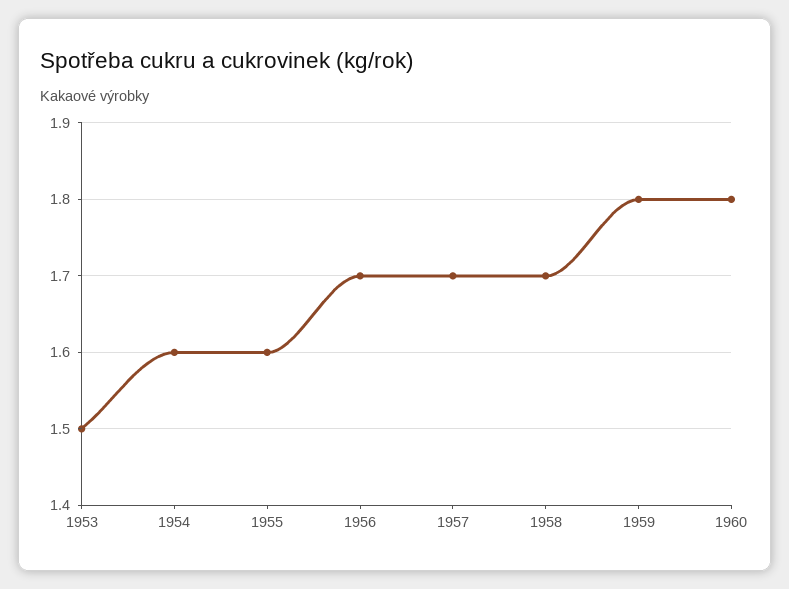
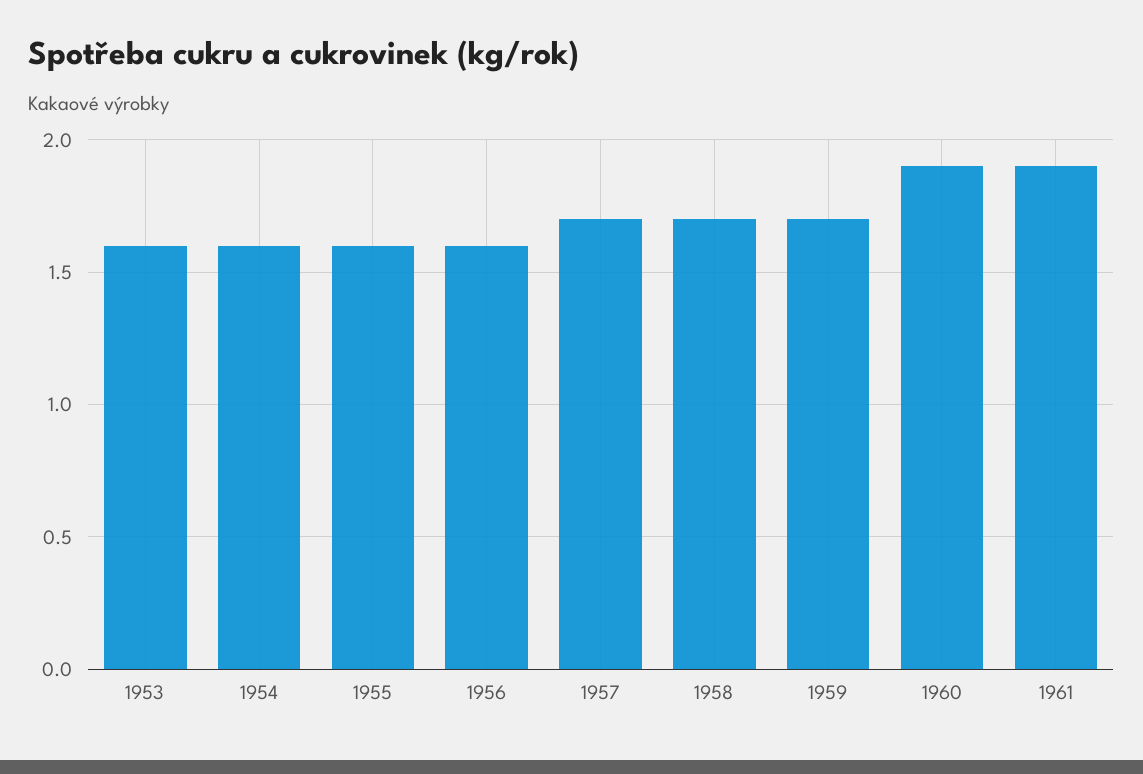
1953: 1.5 -> 1.6
1956: 1.7 -> 1.6
1959: 1.8 -> 1.7
1960: 1.8 -> 1.9
1961: none -> 1.9

